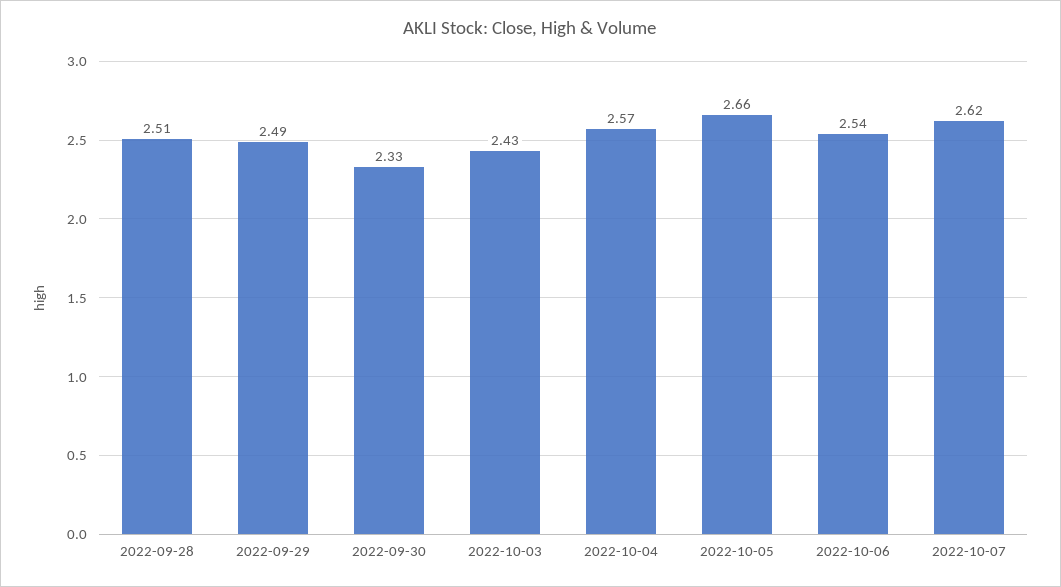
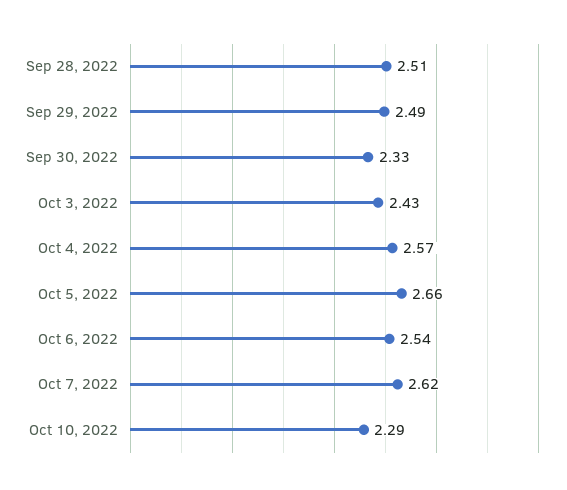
Oct 10, 2022: none -> 2.29

